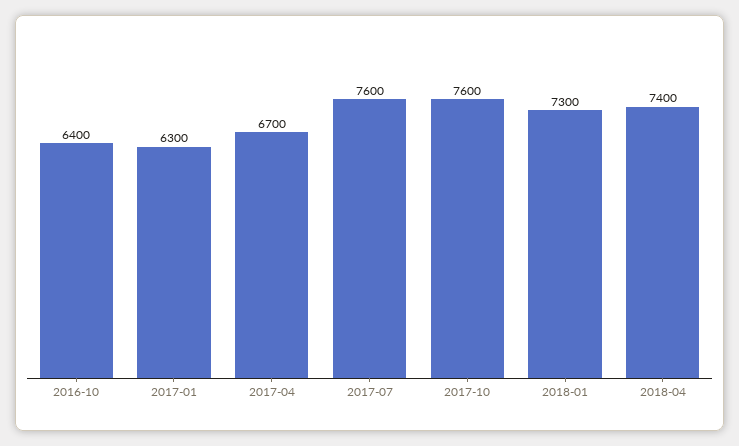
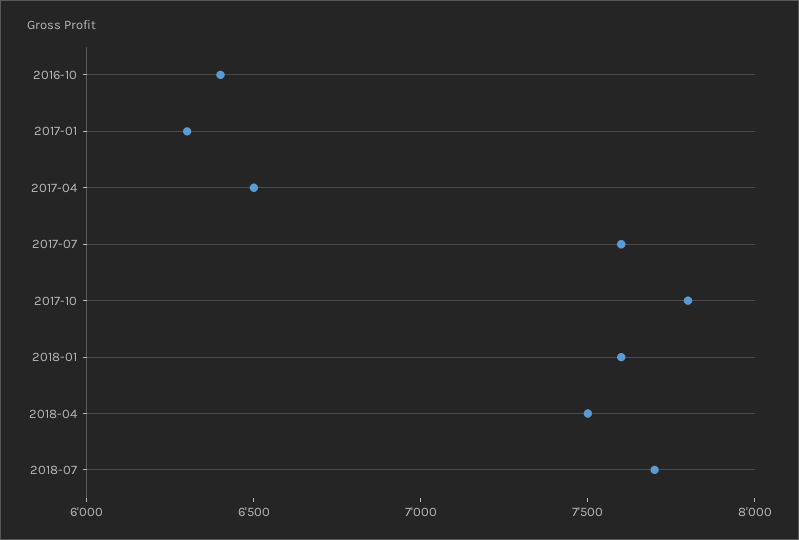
2017-04: 6700 -> 6500
2017-10: 7600 -> 7800
2018-01: 7300 -> 7600
2018-04: 7400 -> 7500
2018-07: none -> 7700

